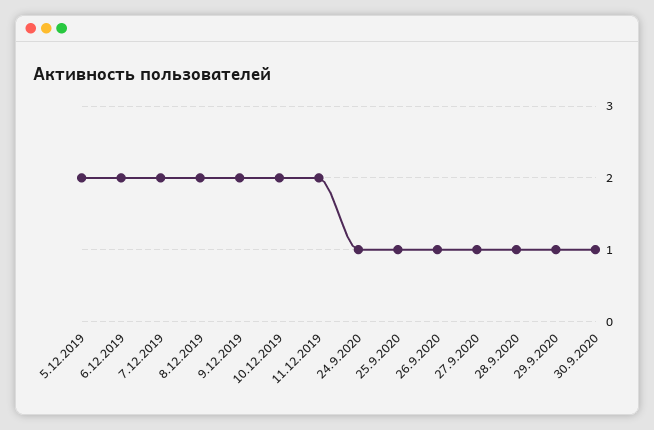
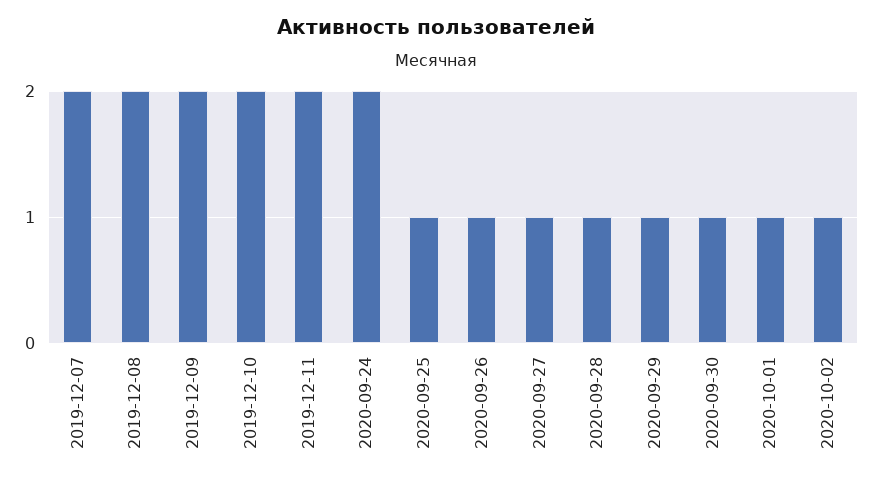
5.12.2019: 2 -> none
6.12.2019: 2 -> none
24.9.2020: 1 -> 2
2020-10-01: none -> 1
2020-10-02: none -> 1

